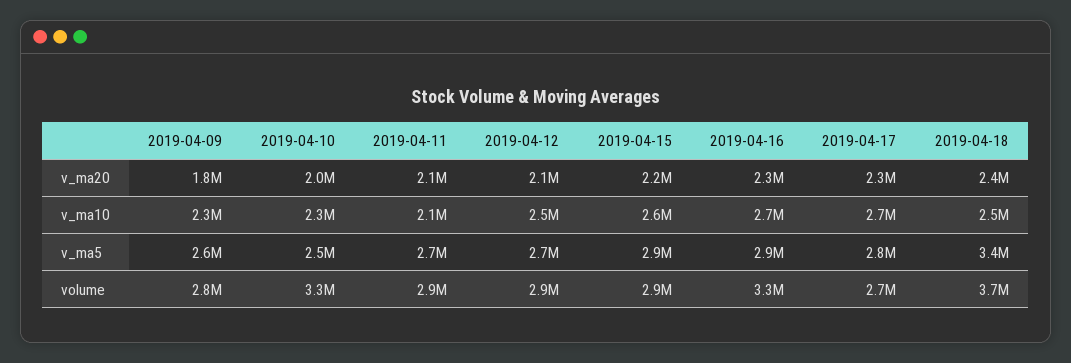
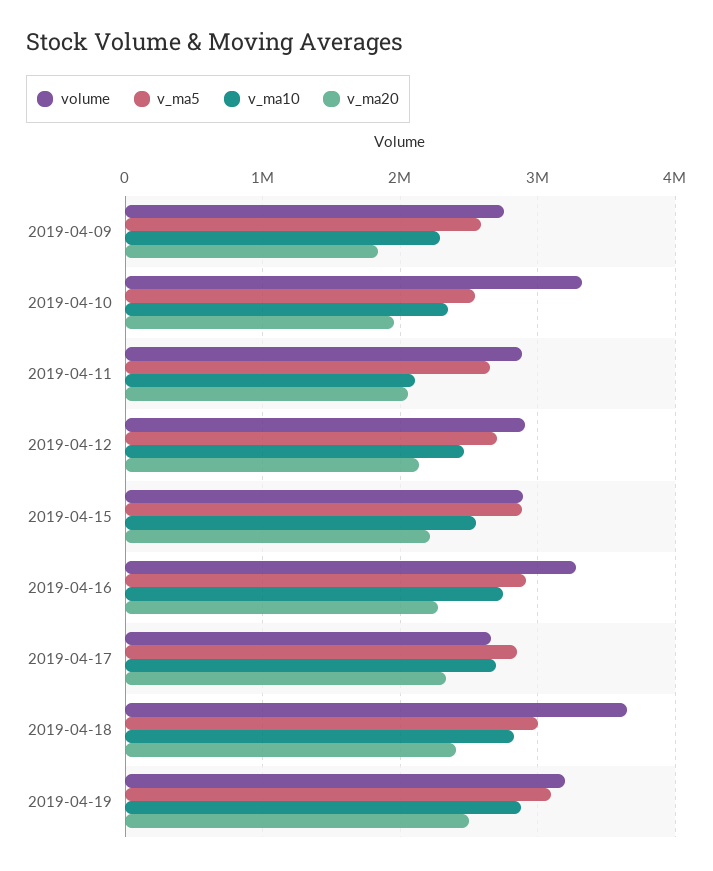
v_ma10, 2019-04-18: 2500000 -> 2800000
v_ma5, 2019-04-18: 3400000 -> 3000000
volume, 2019-04-19: none -> 3200000
v_ma5, 2019-04-19: none -> 3100000
v_ma10, 2019-04-19: none -> 2900000
v_ma20, 2019-04-19: none -> 2500000

